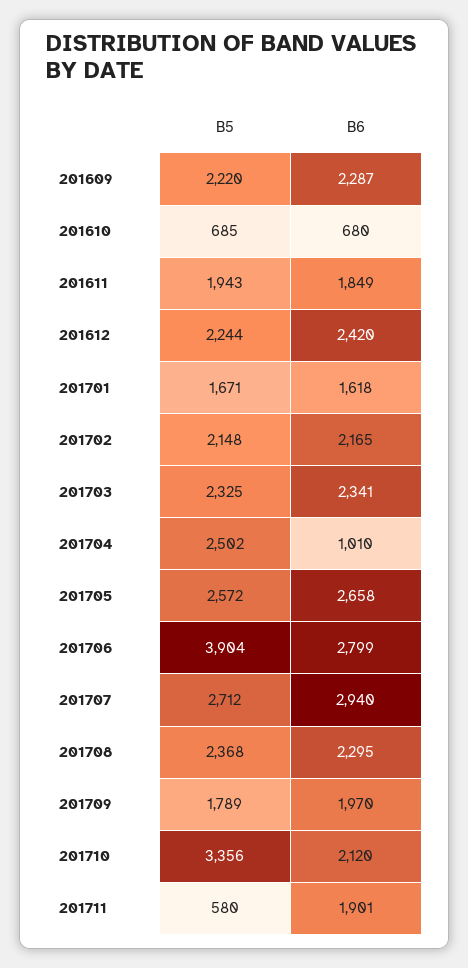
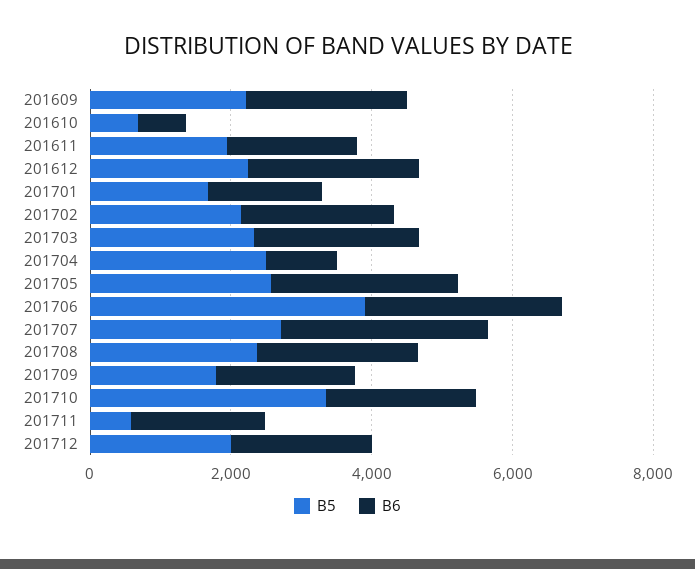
B5, 201712: none -> 2000
B6, 201712: none -> 2000

